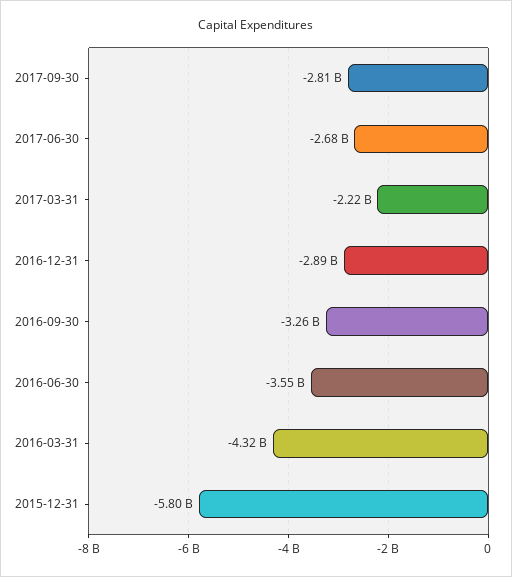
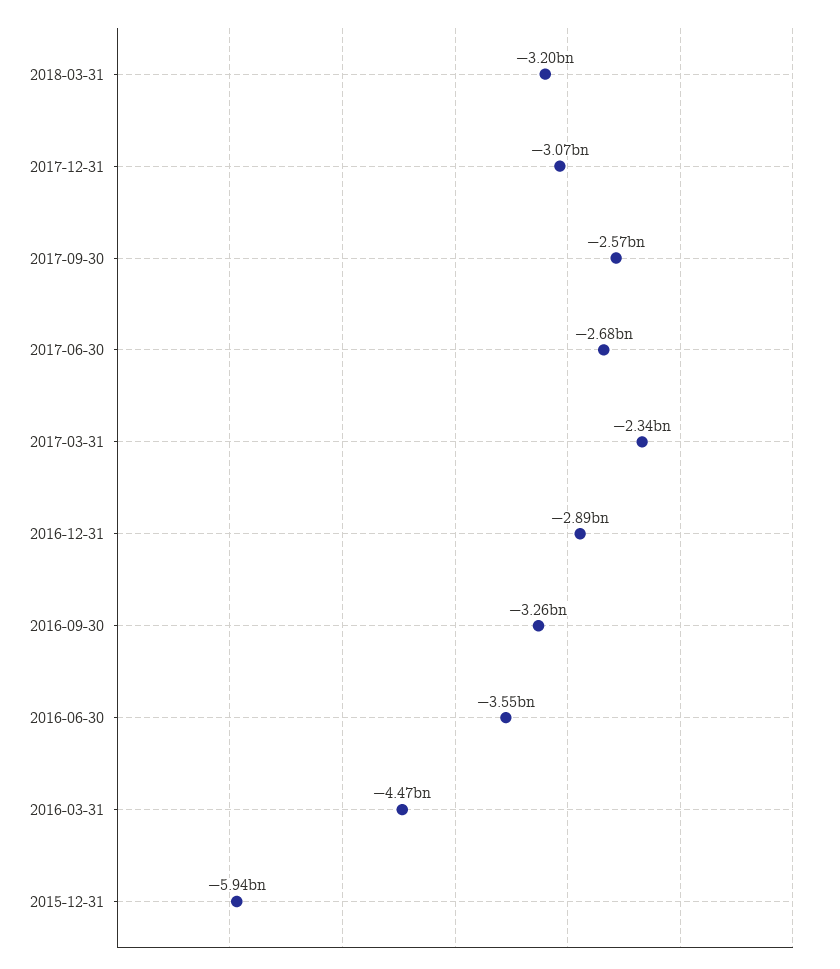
2017-09-30: -2810000000 -> -2570000000
2017-03-31: -2220000000 -> -2340000000
2016-03-31: -4320000000 -> -4470000000
2015-12-31: -5800000000 -> -5940000000
2018-03-31: none -> -3200000000
2017-12-31: none -> -3070000000

